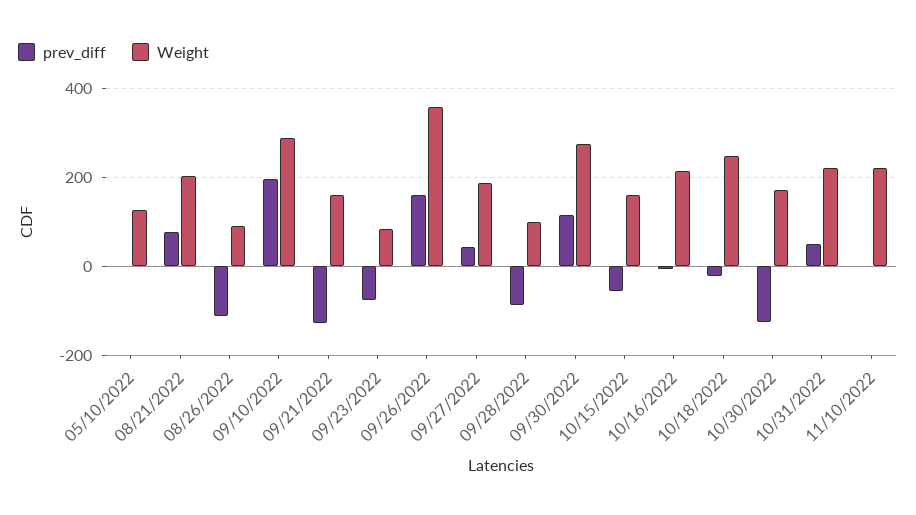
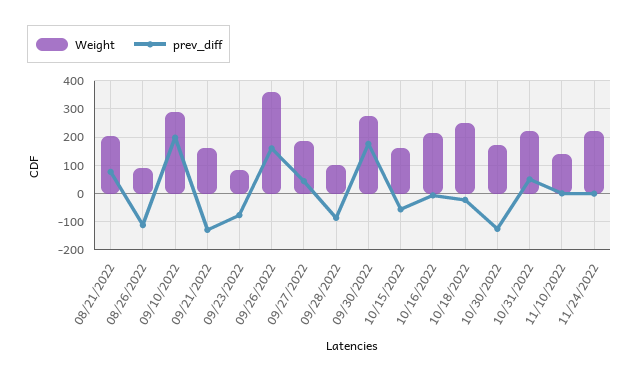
prev_diff, 05/10/2022: 0 -> none
Weight, 05/10/2022: 120 -> none
prev_diff, 09/30/2022: 120 -> 175
Weight, 11/10/2022: 220 -> 150
Weight, 11/24/2022: none -> 225
prev_diff, 11/24/2022: none -> 0

